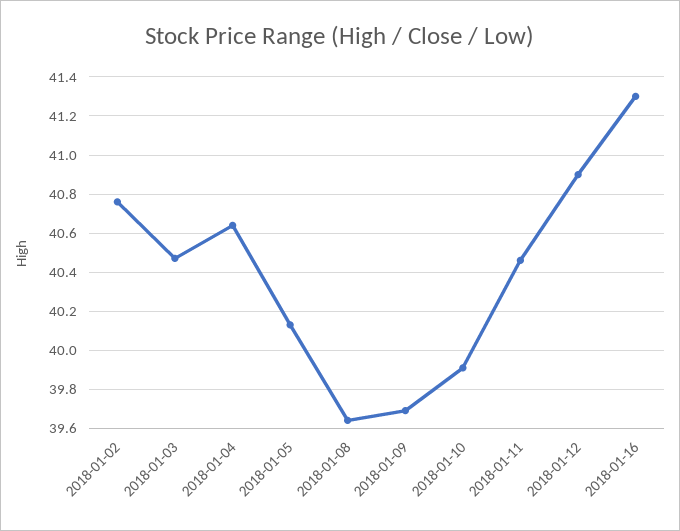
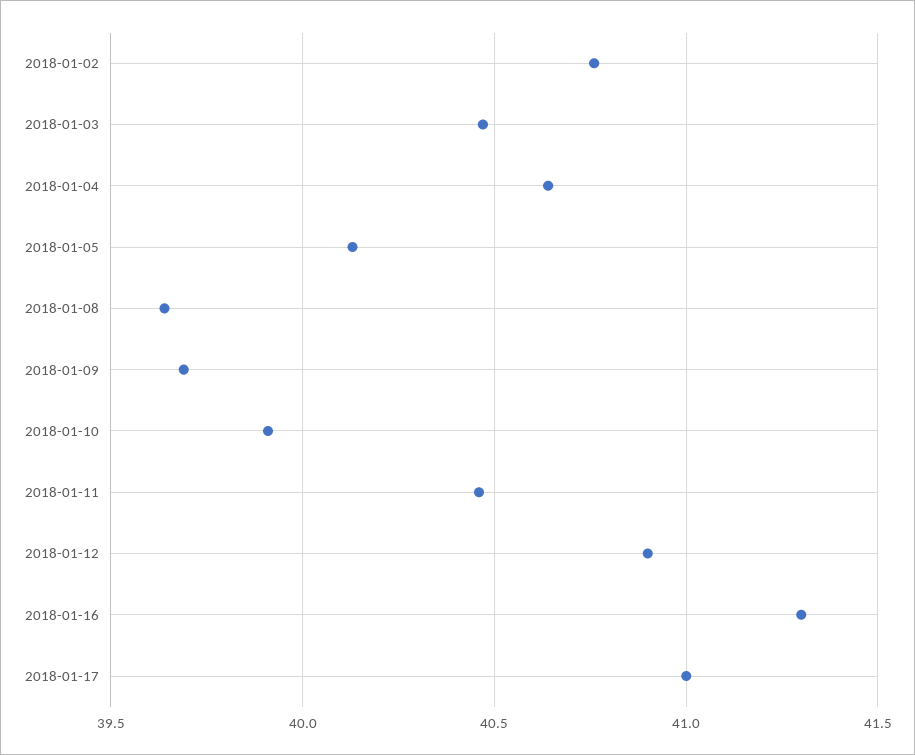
2018-01-17: none -> 41

